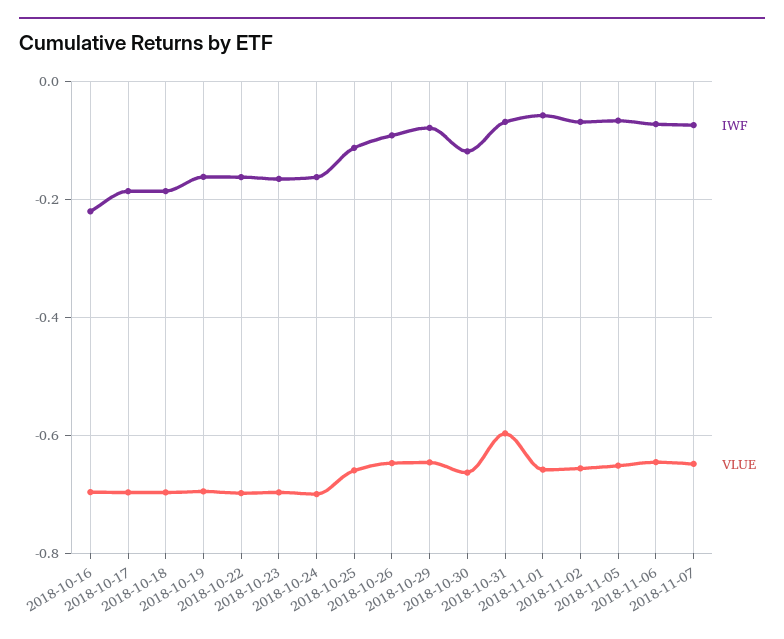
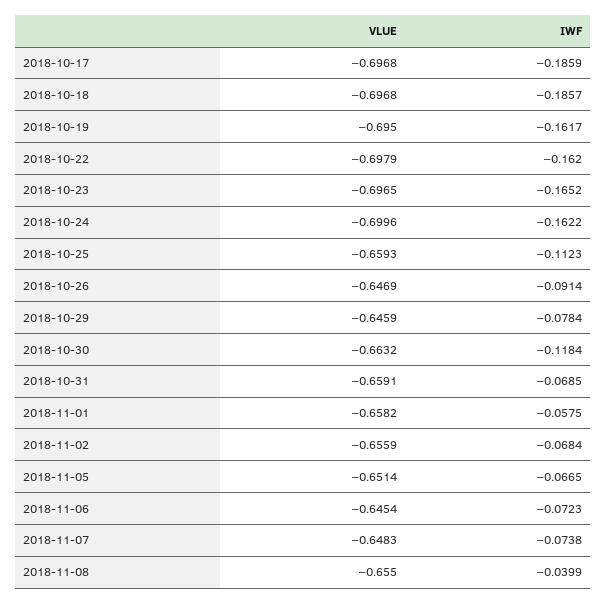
IWF, 2018-10-16: -0.22 -> none
VLUE, 2018-10-16: -0.7 -> none
VLUE, 2018-10-31: -0.6 -> -0.6591
VLUE, 2018-11-08: none -> -0.655
IWF, 2018-11-08: none -> -0.0399

